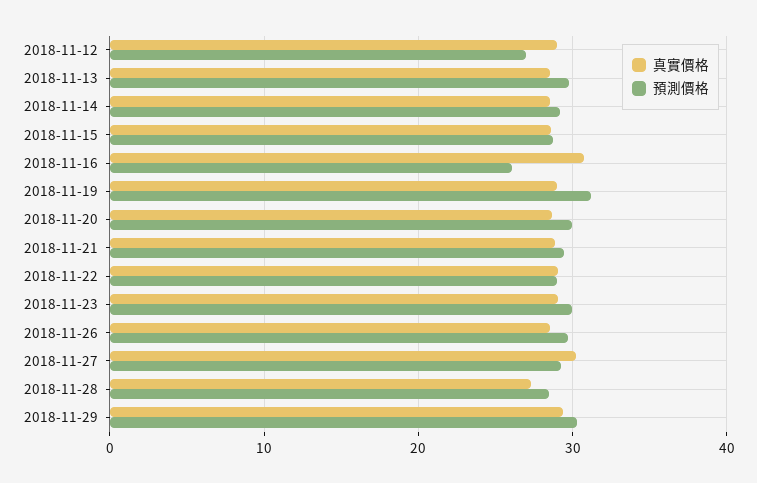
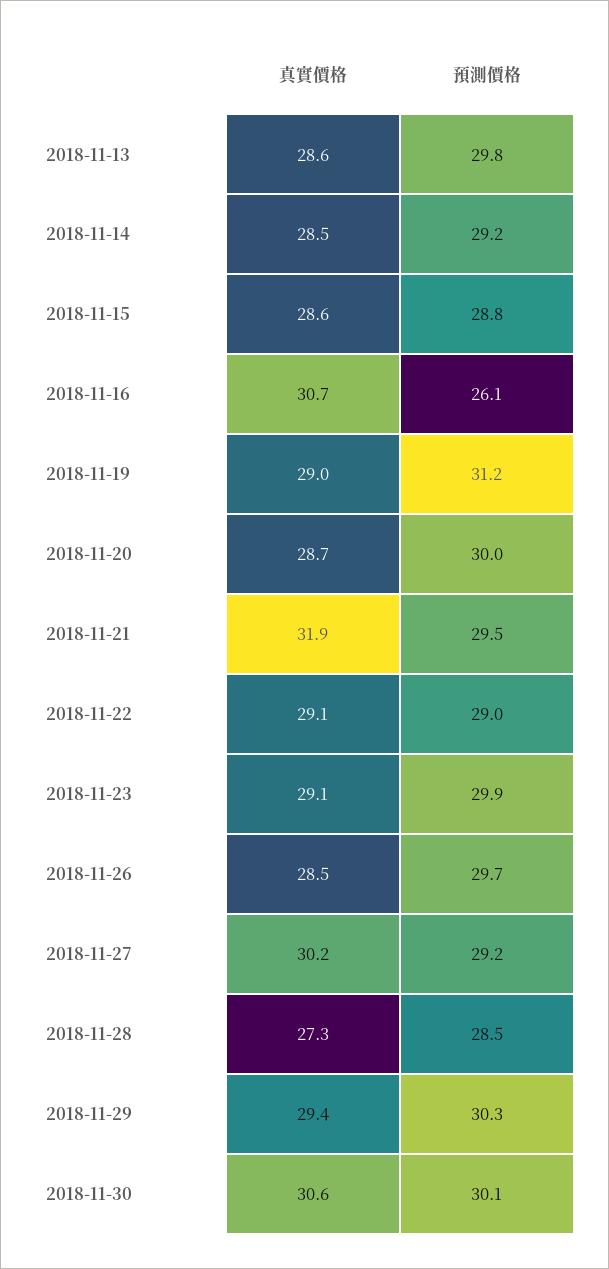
真實價格, 2018-11-12: 29 -> none
預測價格, 2018-11-12: 27 -> none
真實價格, 2018-11-21: 29 -> 31.9
真實價格, 2018-11-30: none -> 30.6
預測價格, 2018-11-30: none -> 30.1

